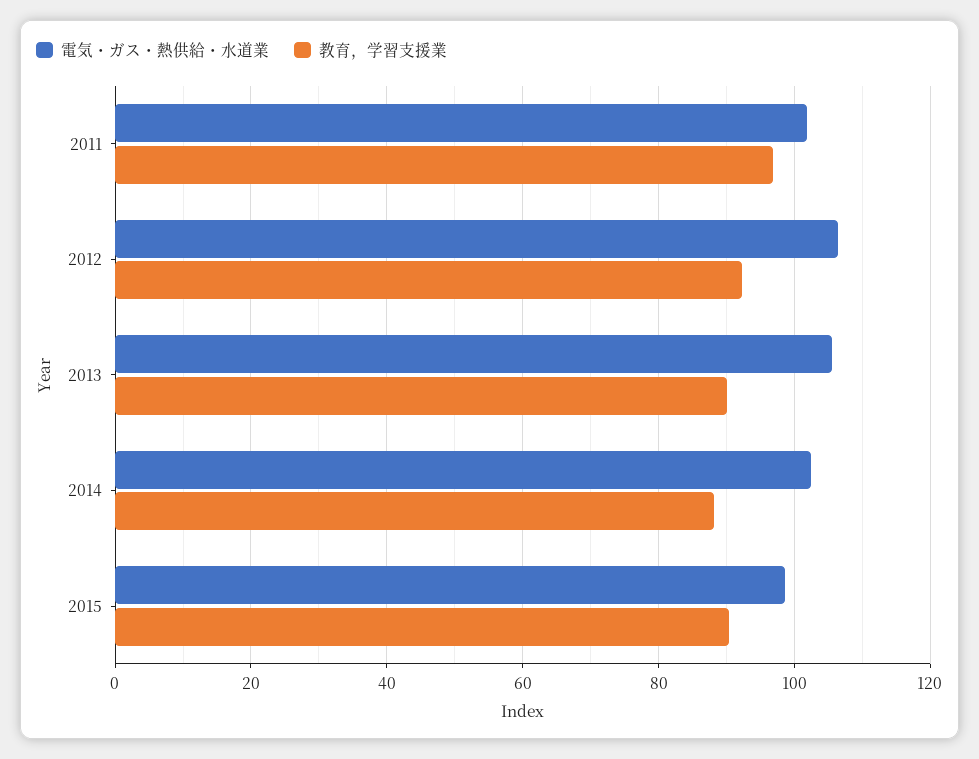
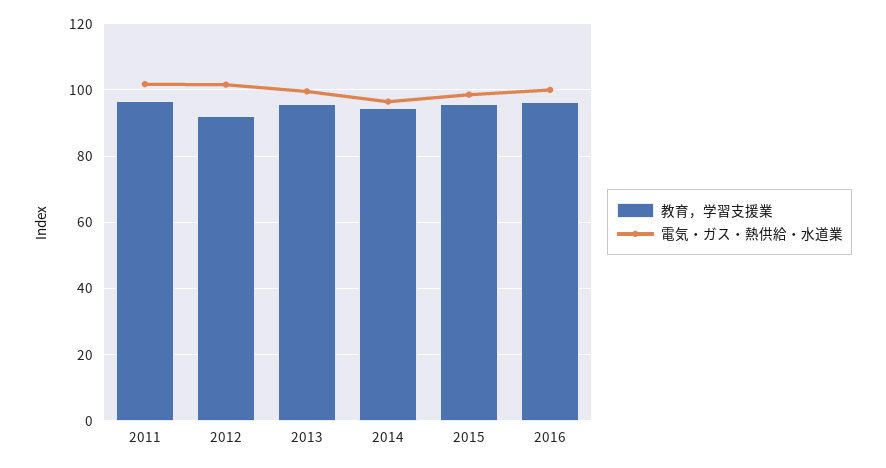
電気・ガス・熱供給・水道業, 2012: 106 -> 102
電気・ガス・熱供給・水道業, 2013: 106 -> 100
教育，学習支援業, 2013: 90 -> 96
電気・ガス・熱供給・水道業, 2014: 102 -> 96
教育，学習支援業, 2014: 88 -> 94
教育，学習支援業, 2015: 90 -> 96
教育，学習支援業, 2016: none -> 96
電気・ガス・熱供給・水道業, 2016: none -> 100

